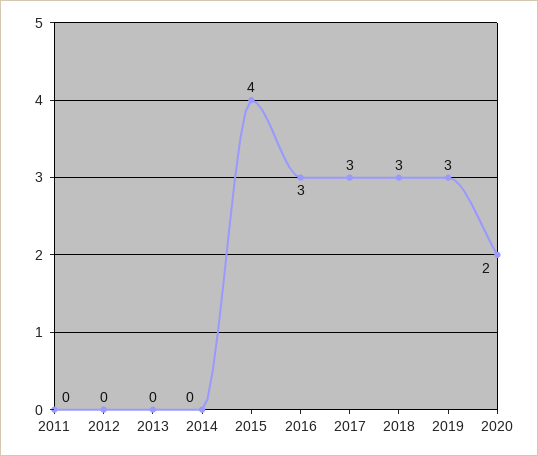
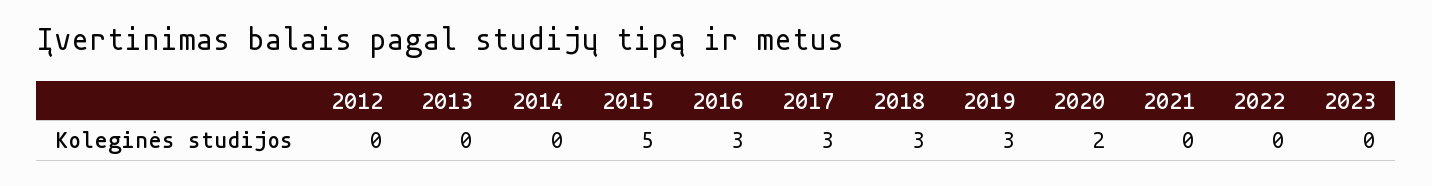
2011: 0 -> none
2015: 4 -> 5
2021: none -> 0
2022: none -> 0
2023: none -> 0

